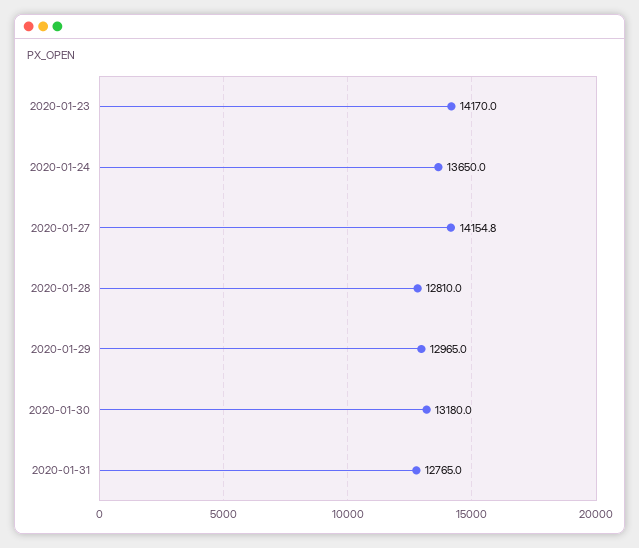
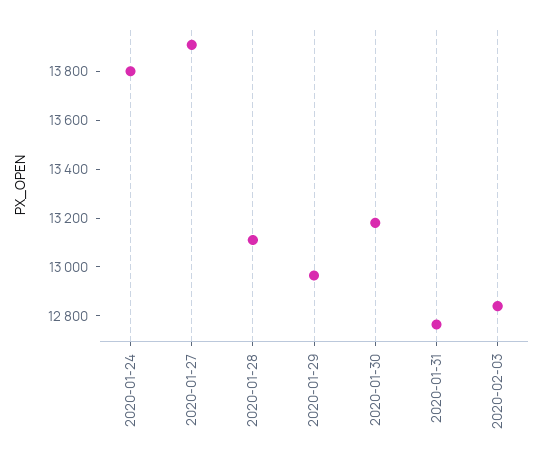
2020-01-23: 14170 -> none
2020-01-24: 13650 -> 13800
2020-01-27: 14154.8 -> 13900
2020-01-28: 12810 -> 13100
2020-02-03: none -> 12850

